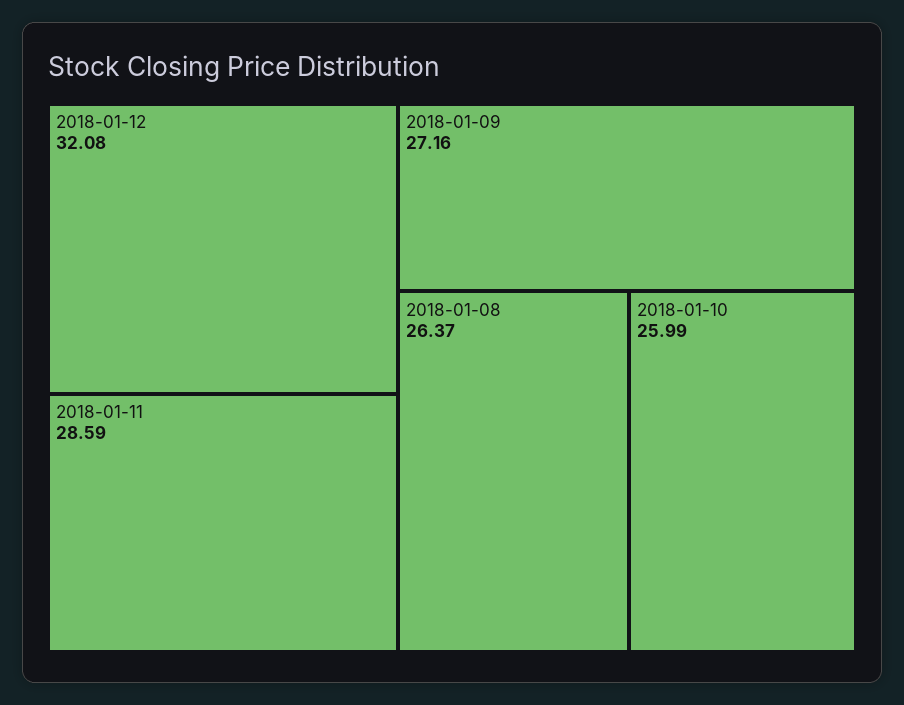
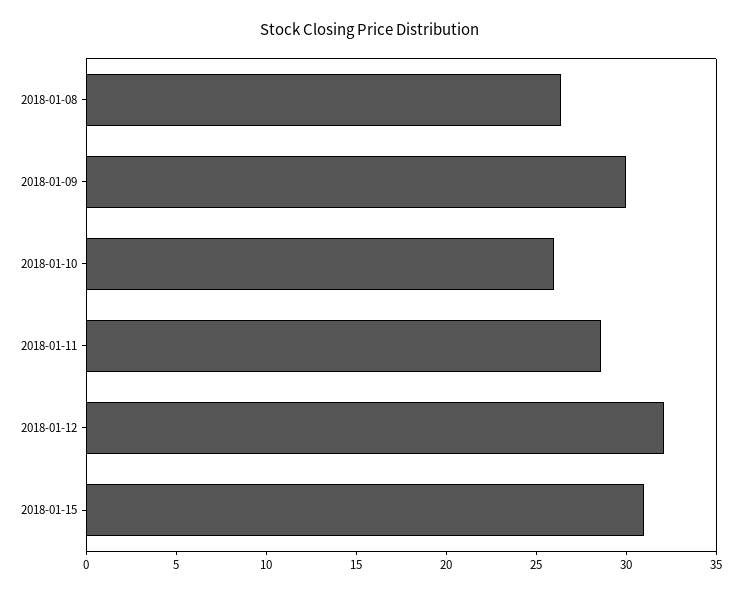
2018-01-09: 27.16 -> 30
2018-01-15: none -> 31

